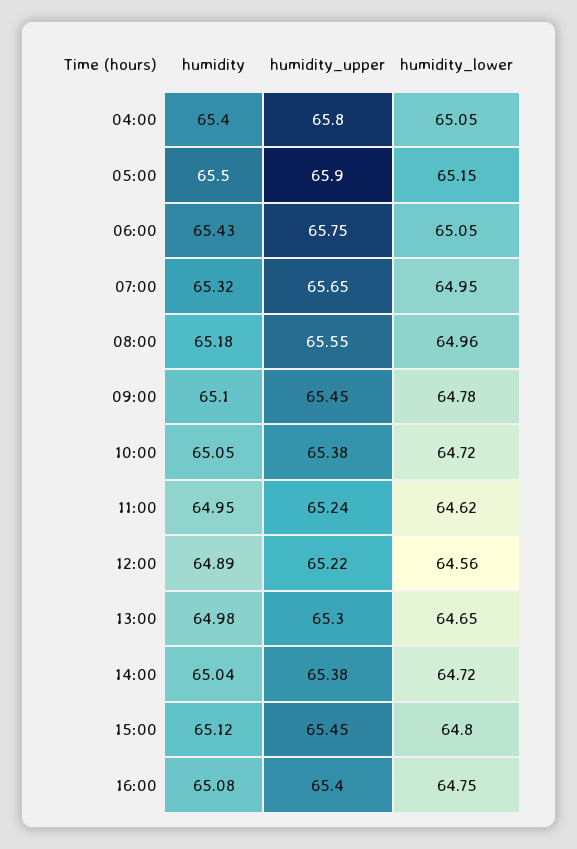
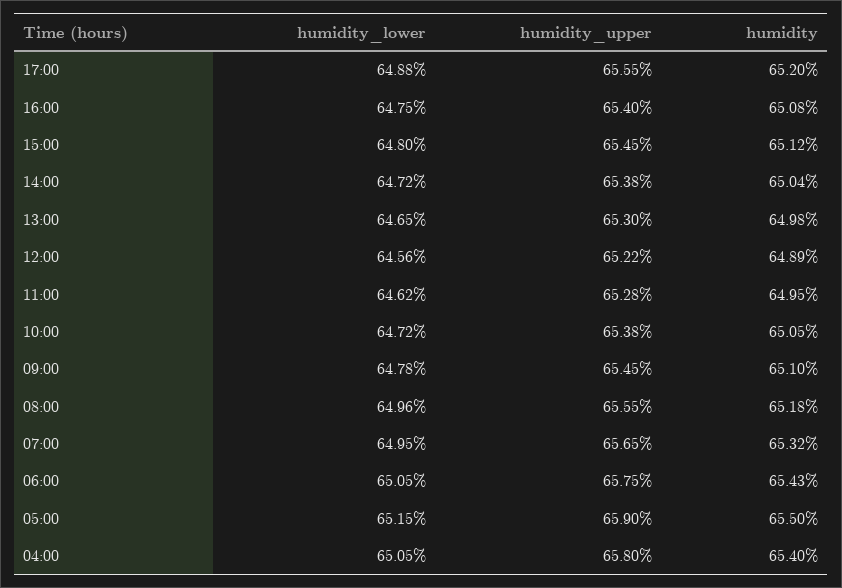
humidity_upper, 11:00: 65.24 -> 65.28
humidity_lower, 17:00: none -> 64.88
humidity_upper, 17:00: none -> 65.55
humidity, 17:00: none -> 65.2

